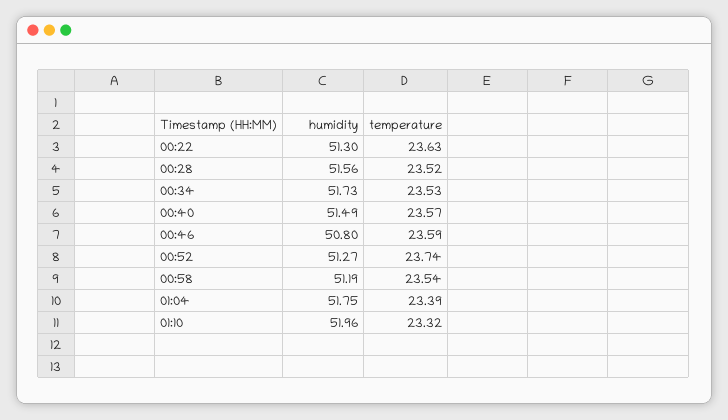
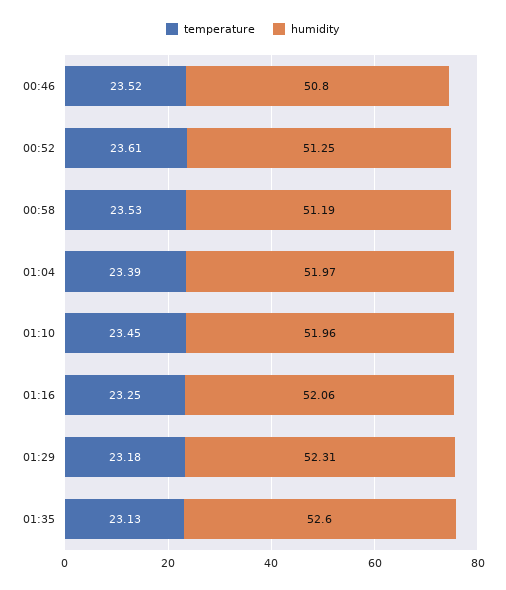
humidity, 00:22: 51.3 -> none
temperature, 00:22: 23.63 -> none
humidity, 00:28: 51.56 -> none
temperature, 00:28: 23.52 -> none
humidity, 00:34: 51.73 -> none
temperature, 00:34: 23.53 -> none
humidity, 00:40: 51.49 -> none
temperature, 00:40: 23.57 -> none
temperature, 00:46: 23.59 -> 23.52
humidity, 00:52: 51.27 -> 51.25
temperature, 00:52: 23.74 -> 23.61
temperature, 00:58: 23.54 -> 23.53
humidity, 01:04: 51.75 -> 51.97
temperature, 01:10: 23.32 -> 23.45
temperature, 01:16: none -> 23.25
humidity, 01:16: none -> 52.06
temperature, 01:29: none -> 23.18
humidity, 01:29: none -> 52.31
temperature, 01:35: none -> 23.13
humidity, 01:35: none -> 52.6

